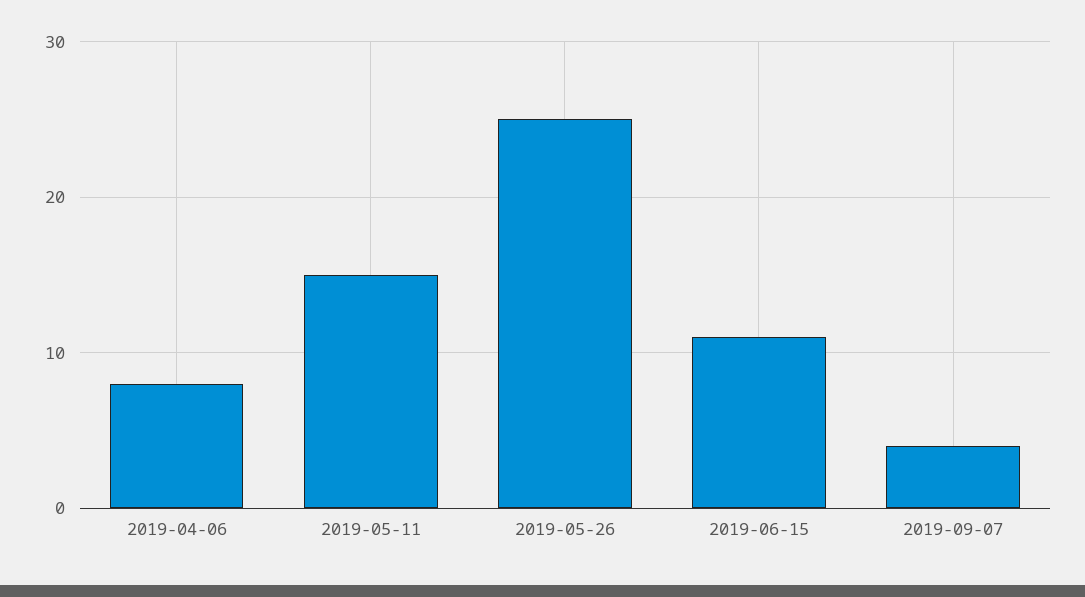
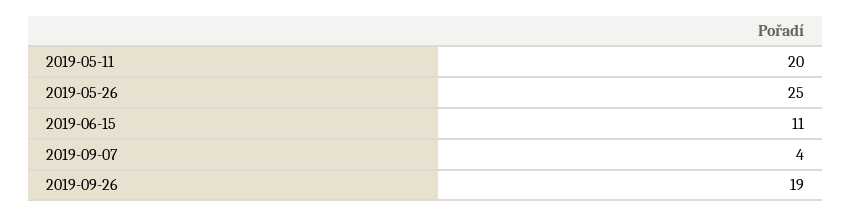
2019-04-06: 8 -> none
2019-05-11: 15 -> 20
2019-09-26: none -> 19

